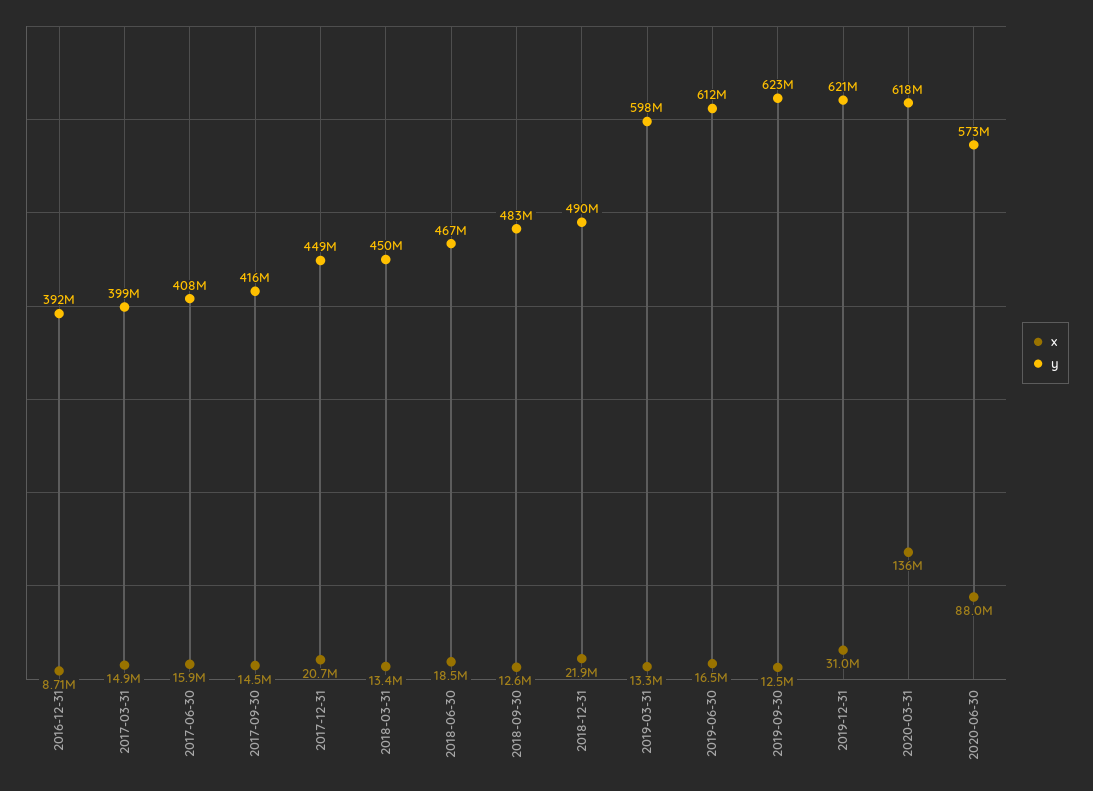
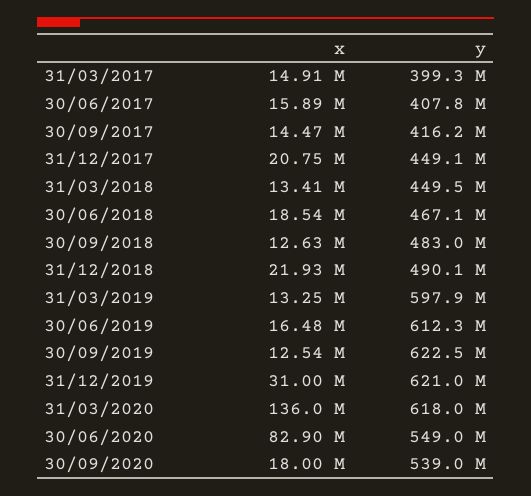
x, 2016-12-31: 8710000 -> none
y, 2016-12-31: 392000000 -> none
x, 2020-06-30: 88000000 -> 82900000
y, 2020-06-30: 573000000 -> 549000000
x, 30/09/2020: none -> 18000000
y, 30/09/2020: none -> 539000000

